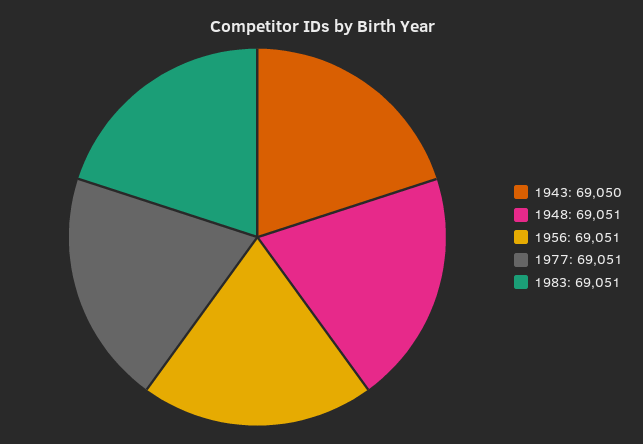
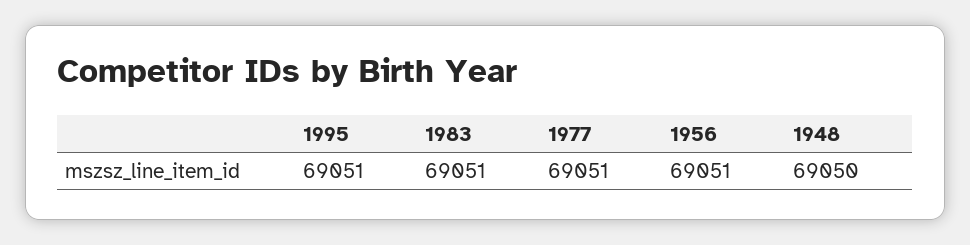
1943: 69050 -> none
1948: 69051 -> 69050
1995: none -> 69051

